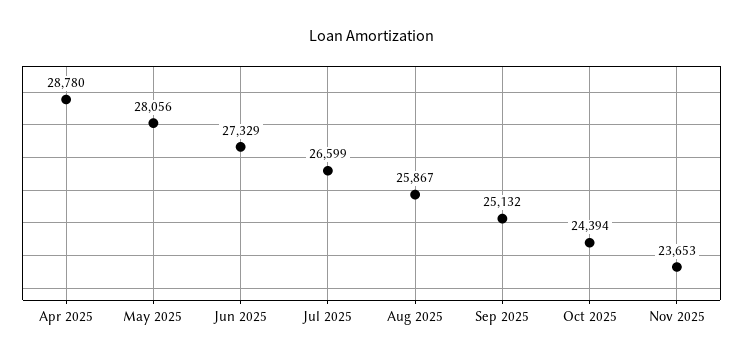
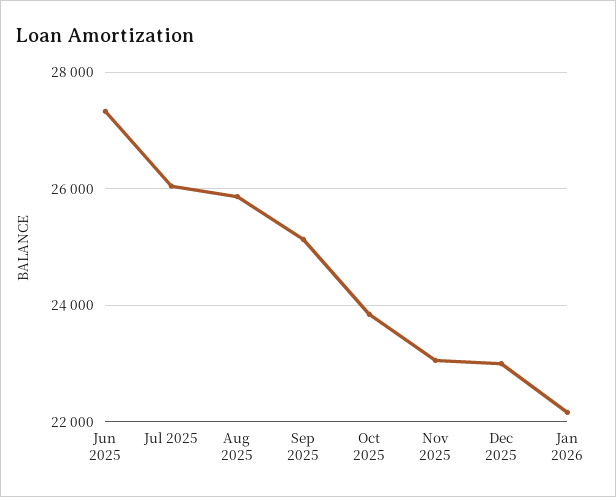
Apr 2025: 28780 -> none
May 2025: 28056 -> none
Jul 2025: 26599 -> 26000
Oct 2025: 24394 -> 23800
Nov 2025: 23653 -> 23000
Dec 2025: none -> 23000
Jan 2026: none -> 22200

